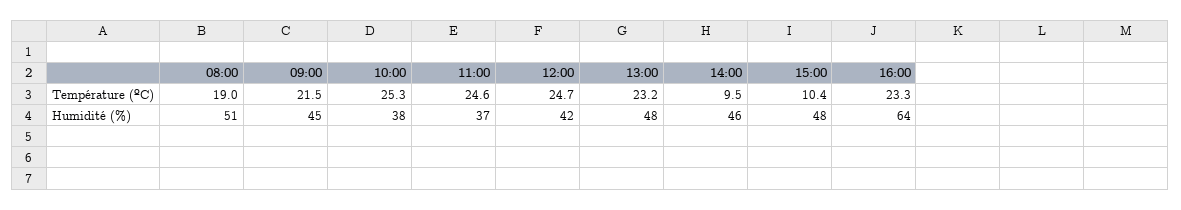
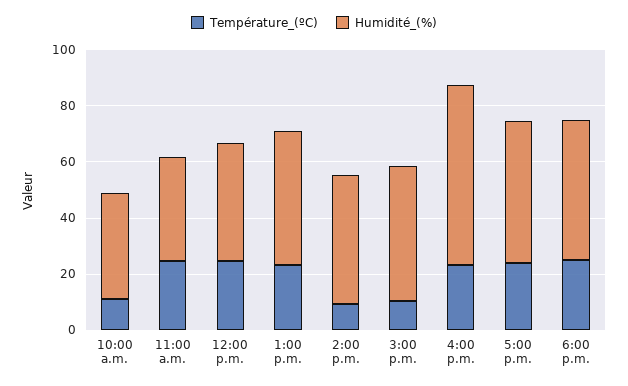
Température (ºC), 08:00: 19 -> none
Température (ºC), 09:00: 21.5 -> none
Température (ºC), 10:00: 25.3 -> 10
Humidité (%), 08:00: 51 -> none
Humidité (%), 09:00: 45 -> none
Température (ºC), 5:00 p.m.: none -> 25
Humidité (%), 5:00 p.m.: none -> 50
Température (ºC), 6:00 p.m.: none -> 25
Humidité (%), 6:00 p.m.: none -> 50

